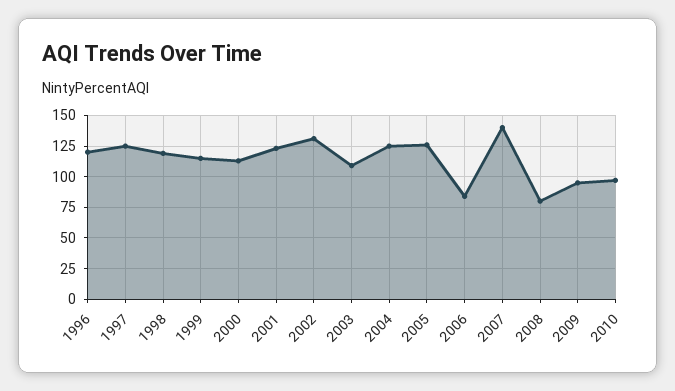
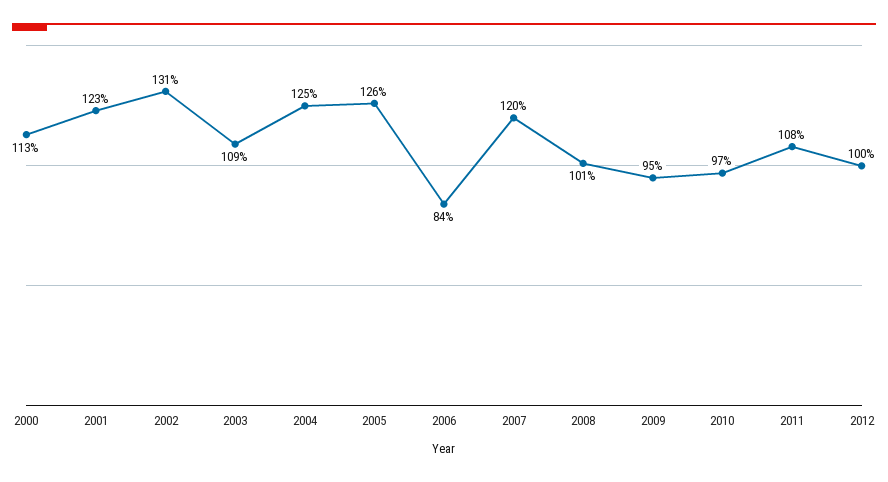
1996: 120 -> none
1997: 125 -> none
1998: 120 -> none
1999: 115 -> none
2007: 140 -> 120
2008: 80 -> 101
2011: none -> 108
2012: none -> 100

